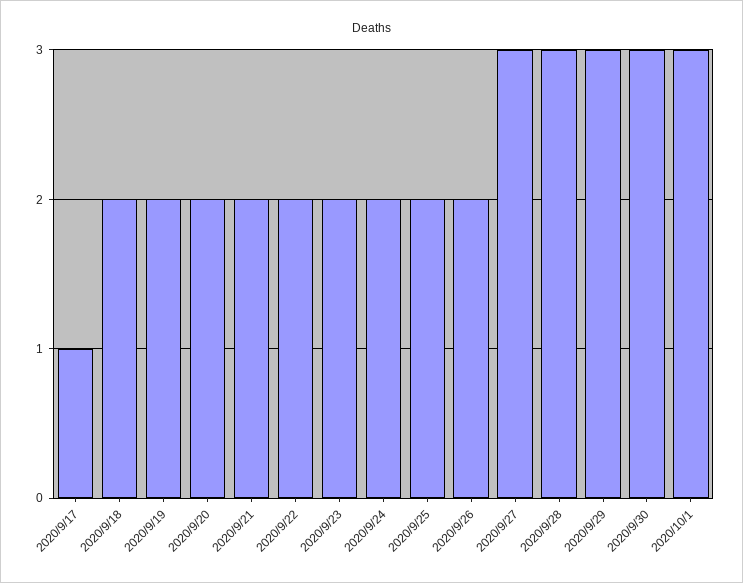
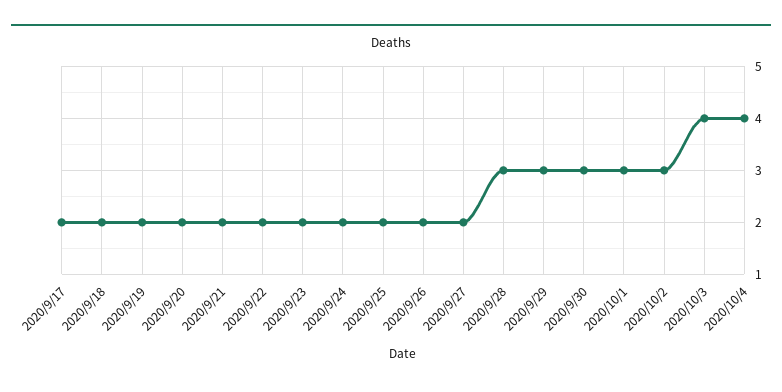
2020/9/17: 1 -> 2
2020/9/27: 3 -> 2
2020/10/2: none -> 3
2020/10/3: none -> 4
2020/10/4: none -> 4

